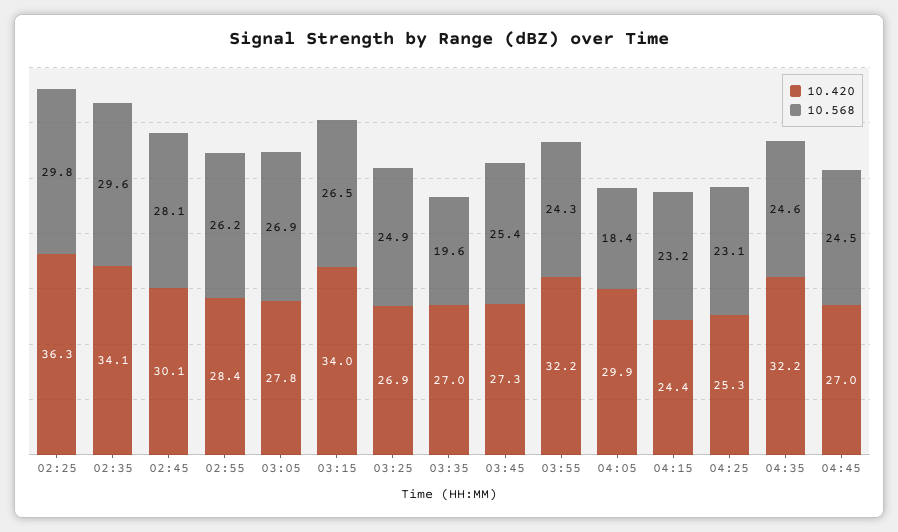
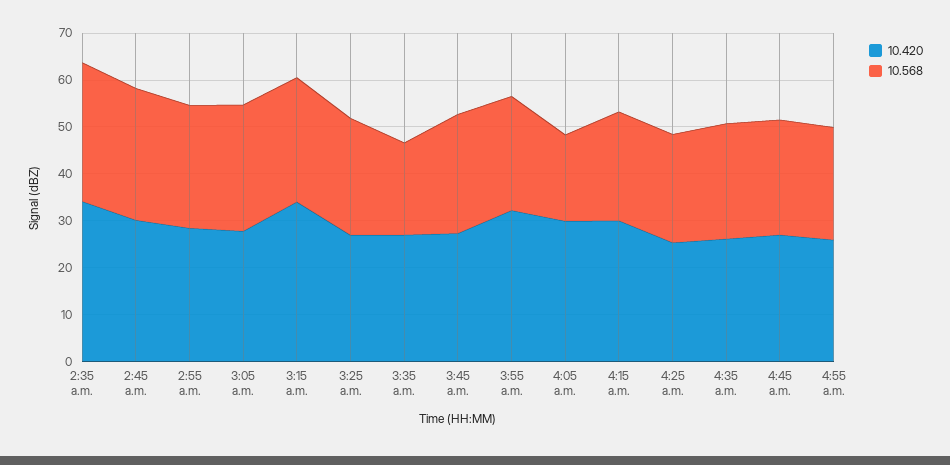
10.420, 02:25: 36.3 -> none
10.568, 02:25: 29.8 -> none
10.420, 04:15: 24.4 -> 30
10.420, 04:35: 32.2 -> 26
10.420, 4:55 a.m.: none -> 26
10.568, 4:55 a.m.: none -> 24

